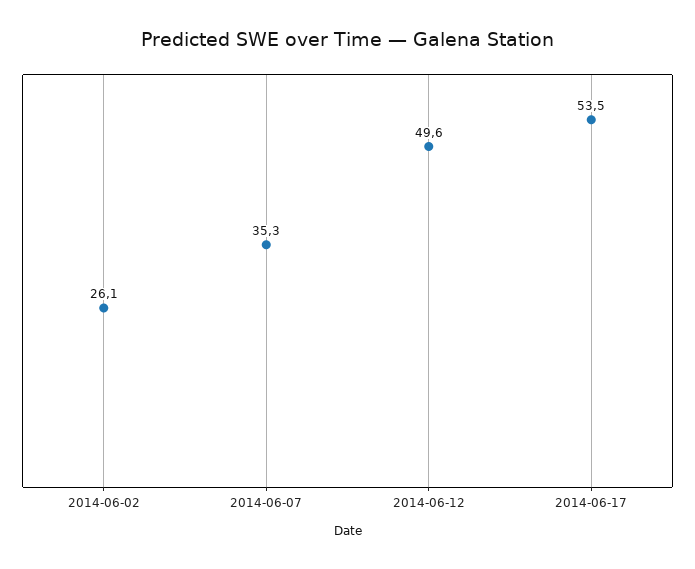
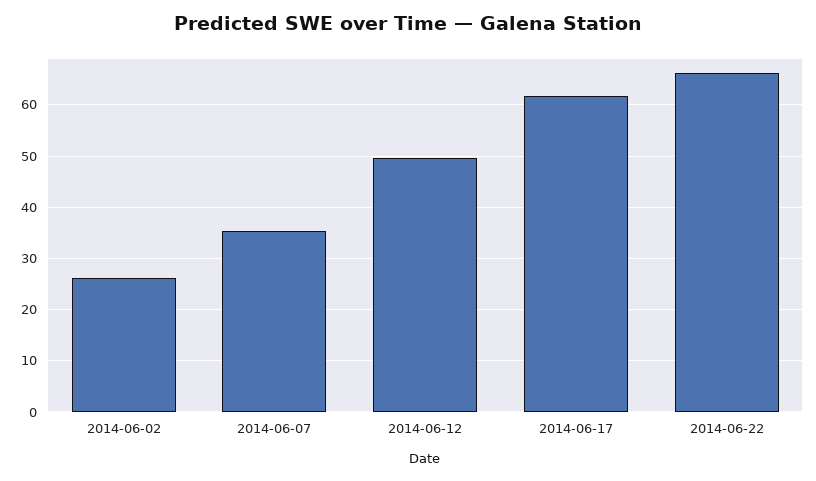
2014-06-17: 53.5 -> 62
2014-06-22: none -> 66

